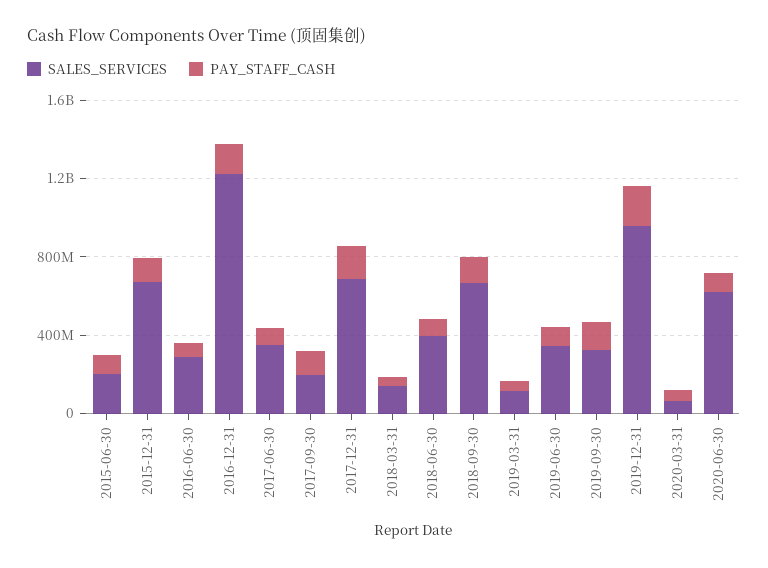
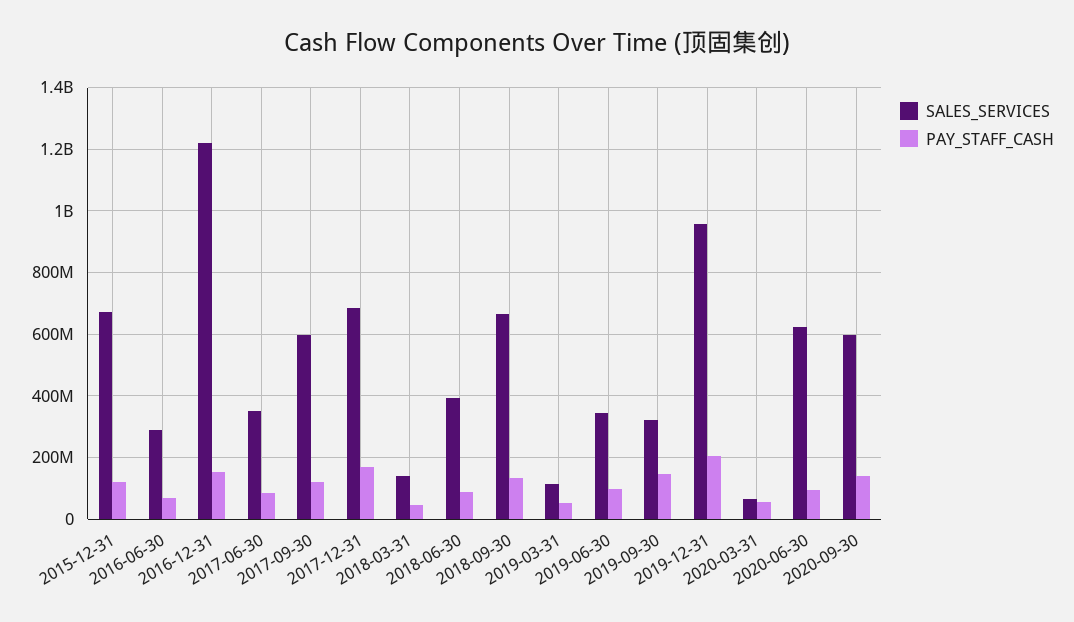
SALES_SERVICES, 2015-06-30: 200000000 -> none
PAY_STAFF_CASH, 2015-06-30: 100000000 -> none
SALES_SERVICES, 2017-09-30: 200000000 -> 600000000
SALES_SERVICES, 2020-09-30: none -> 600000000
PAY_STAFF_CASH, 2020-09-30: none -> 140000000

